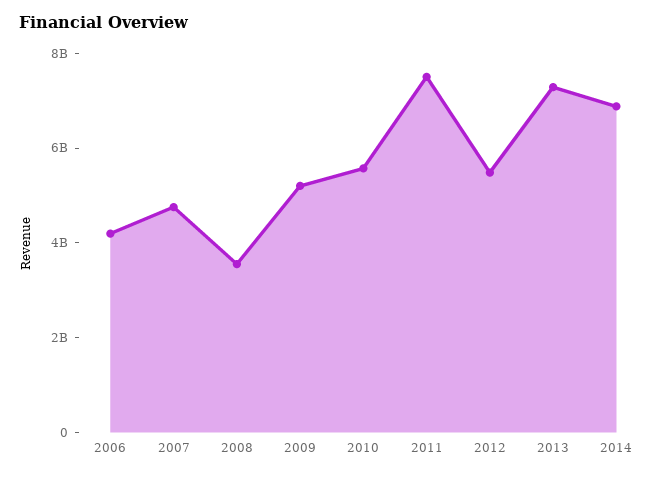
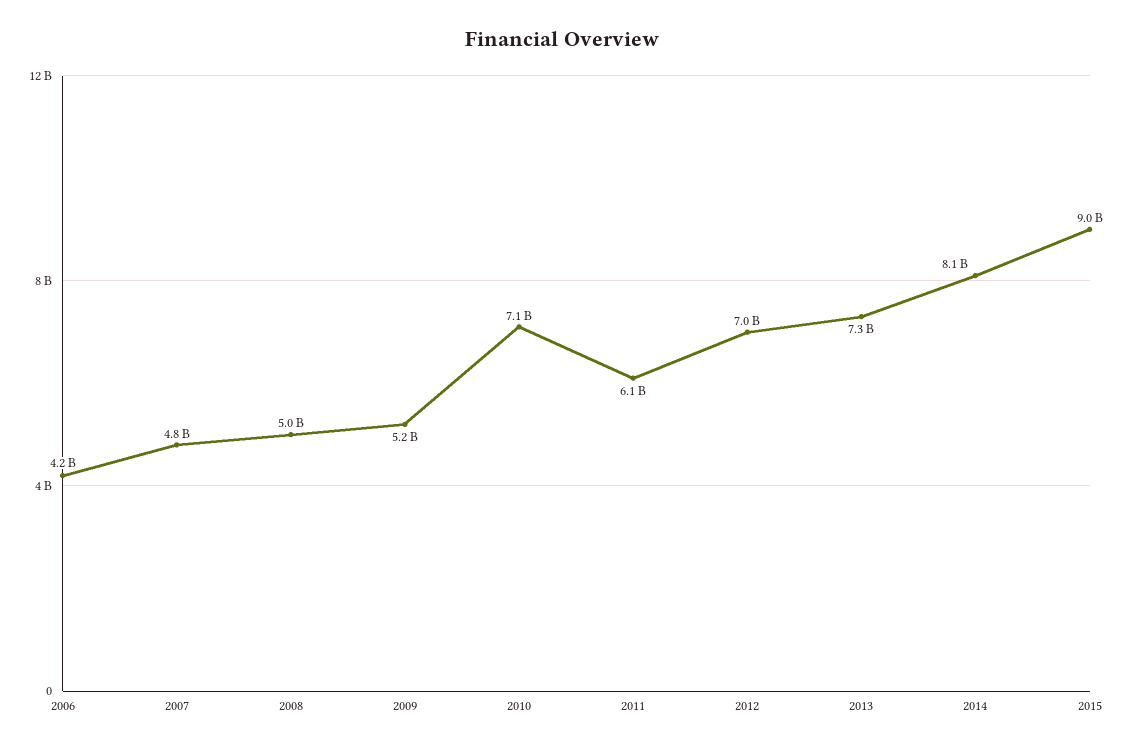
2008: 3500000000 -> 5000000000
2010: 5500000000 -> 7100000000
2011: 7500000000 -> 6100000000
2012: 5500000000 -> 7000000000
2014: 7000000000 -> 8100000000
2015: none -> 9000000000

